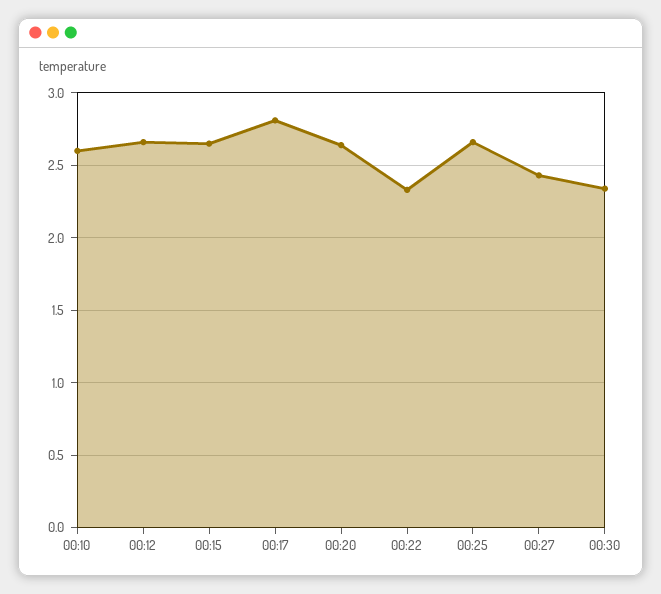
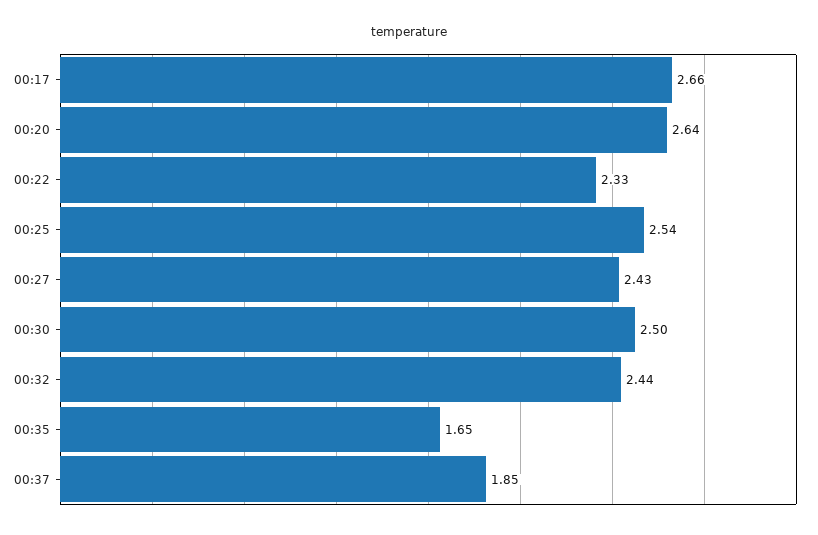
00:10: 2.6 -> none
00:12: 2.65 -> none
00:15: 2.65 -> none
00:17: 2.8 -> 2.66
00:25: 2.65 -> 2.54
00:30: 2.35 -> 2.5
00:32: none -> 2.44
00:35: none -> 1.65
00:37: none -> 1.85

